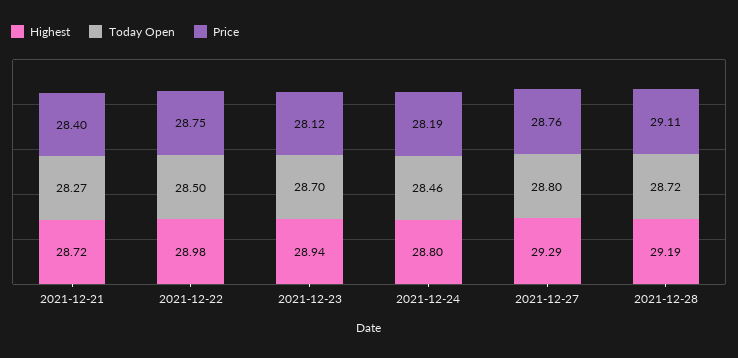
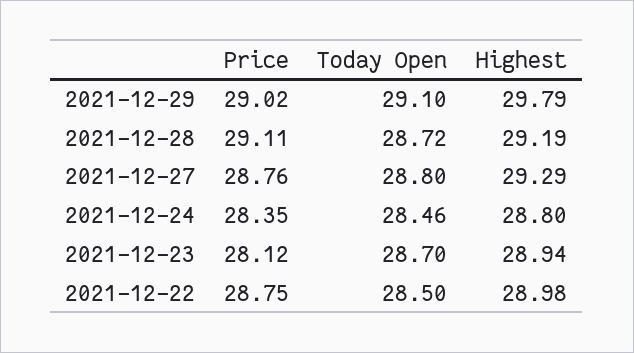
Highest, 2021-12-21: 28.72 -> none
Today Open, 2021-12-21: 28.27 -> none
Price, 2021-12-21: 28.4 -> none
Price, 2021-12-24: 28.19 -> 28.35
Price, 2021-12-29: none -> 29.02
Today Open, 2021-12-29: none -> 29.1
Highest, 2021-12-29: none -> 29.79

